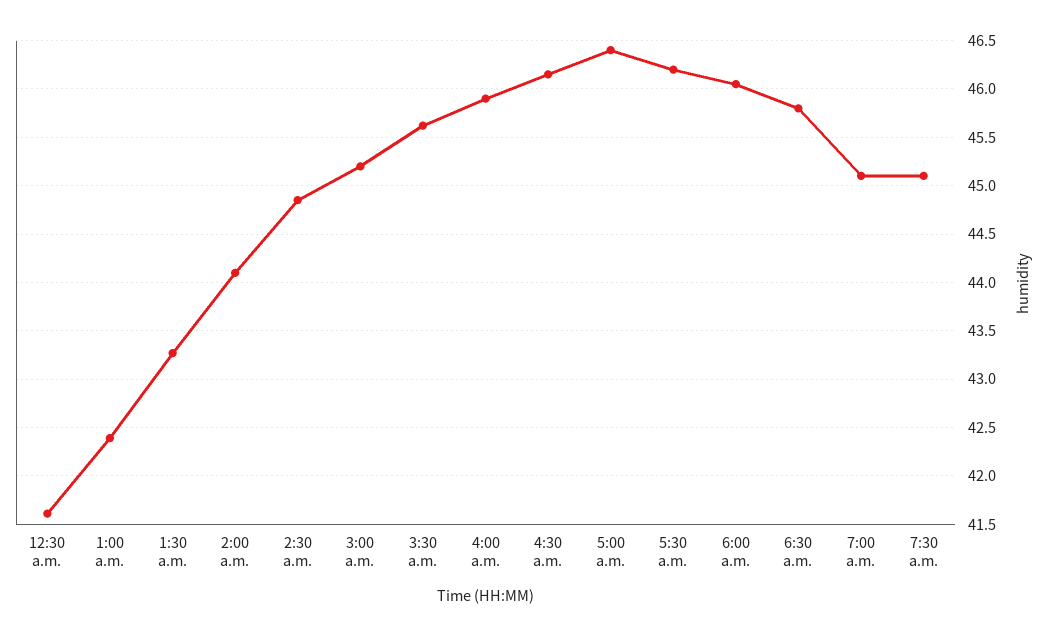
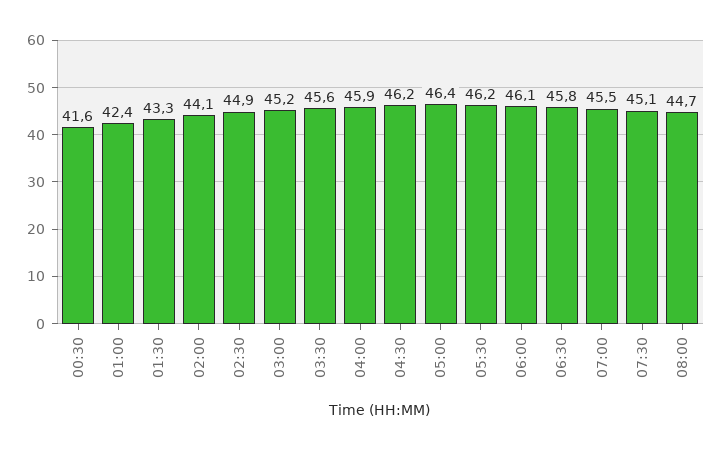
7:00 a.m.: 45.1 -> 45.5
08:00: none -> 44.7

